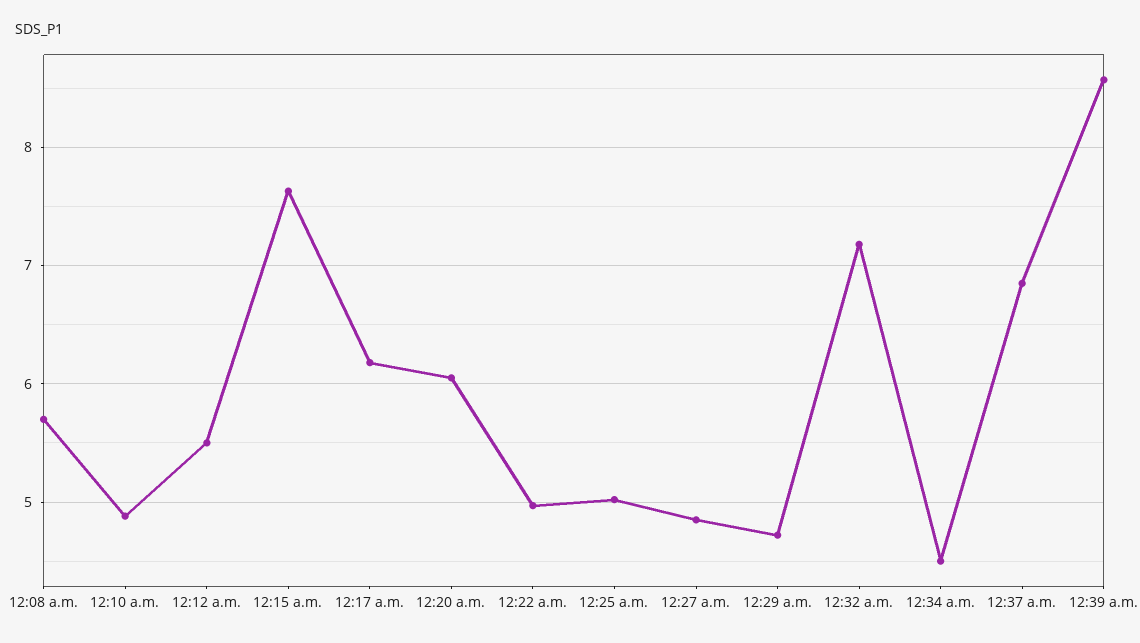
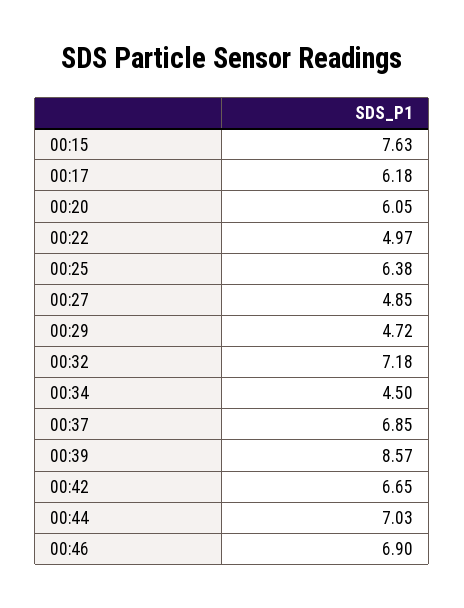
12:08 a.m.: 5.7 -> none
12:10 a.m.: 4.9 -> none
12:12 a.m.: 5.5 -> none
12:25 a.m.: 5 -> 6.38
00:42: none -> 6.65
00:44: none -> 7.03
00:46: none -> 6.9

